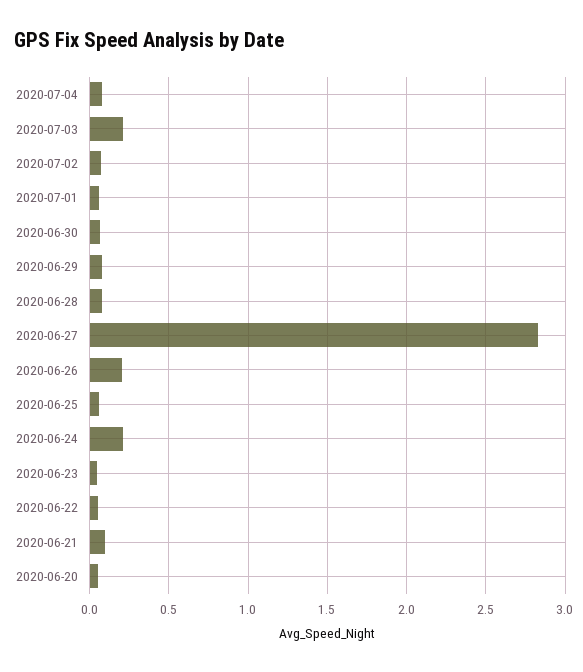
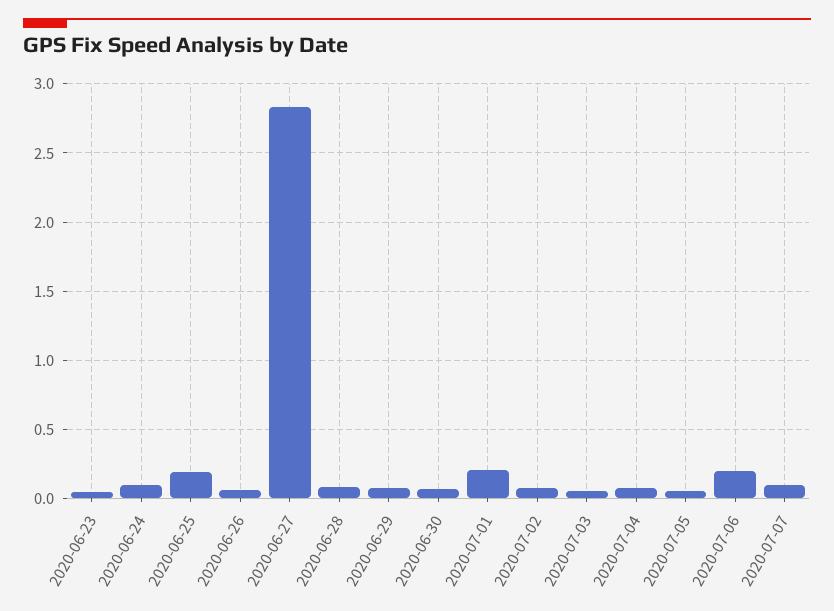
2020-07-03: 0.2 -> 0.05
2020-07-01: 0.05 -> 0.2
2020-06-26: 0.2 -> 0.05
2020-06-25: 0.05 -> 0.2
2020-06-24: 0.2 -> 0.1
2020-06-22: 0.05 -> none
2020-06-21: 0.1 -> none
2020-06-20: 0.05 -> none
2020-07-05: none -> 0.05
2020-07-06: none -> 0.2
2020-07-07: none -> 0.1

